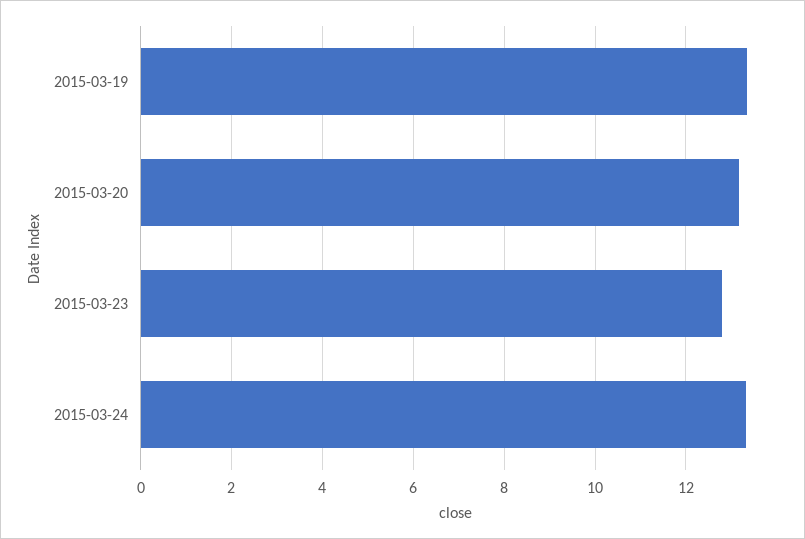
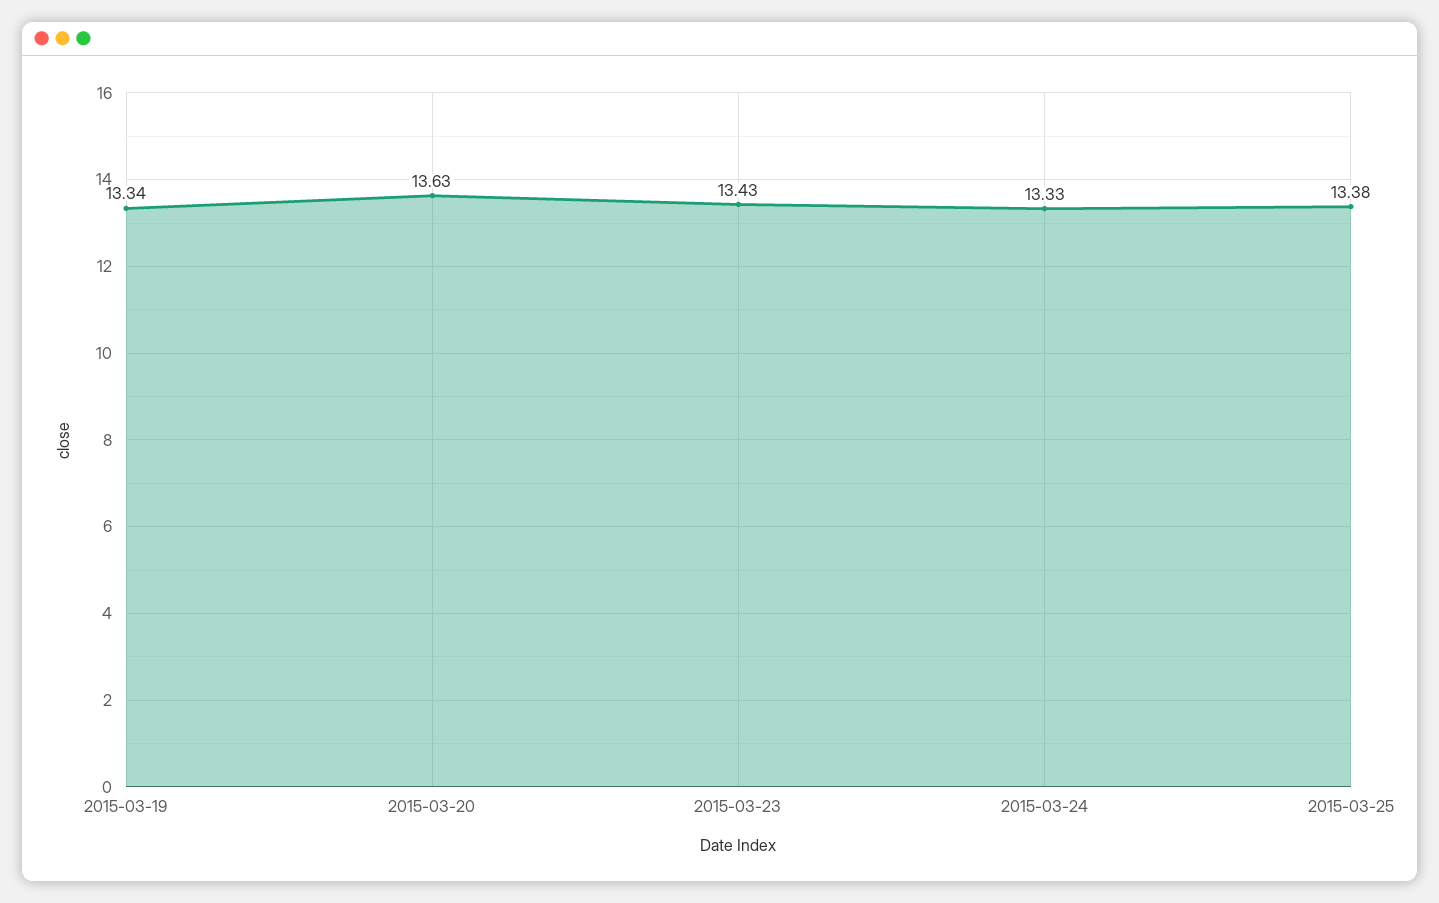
2015-03-20: 13.2 -> 13.63
2015-03-23: 12.8 -> 13.43
2015-03-25: none -> 13.38

